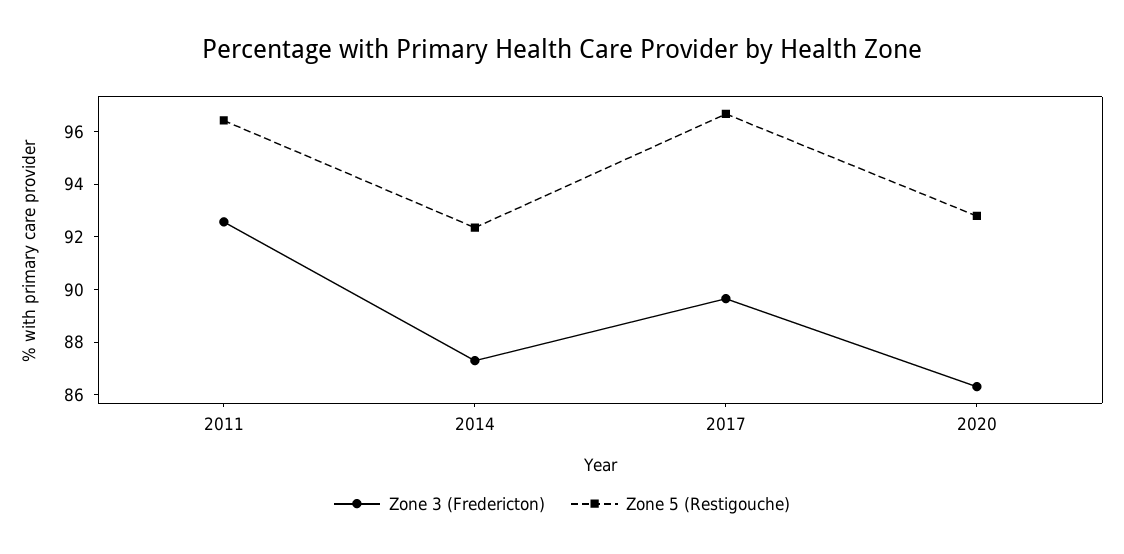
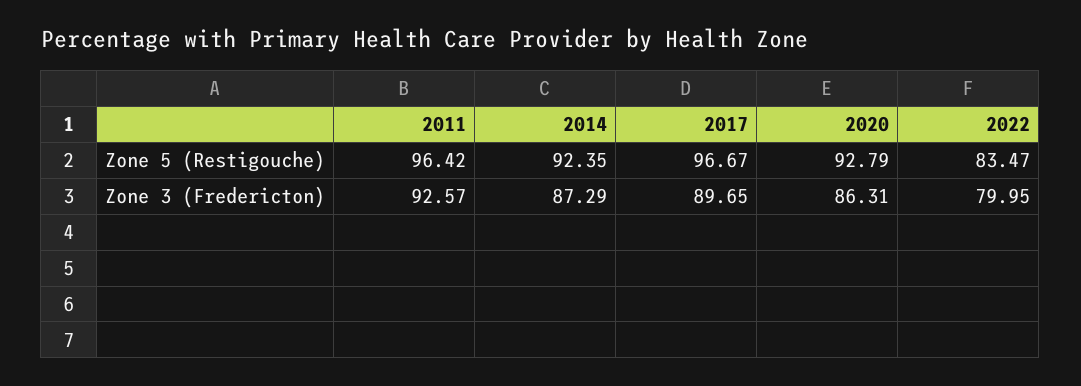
Zone 5 (Restigouche), 2022: none -> 83.47
Zone 3 (Fredericton), 2022: none -> 79.95

